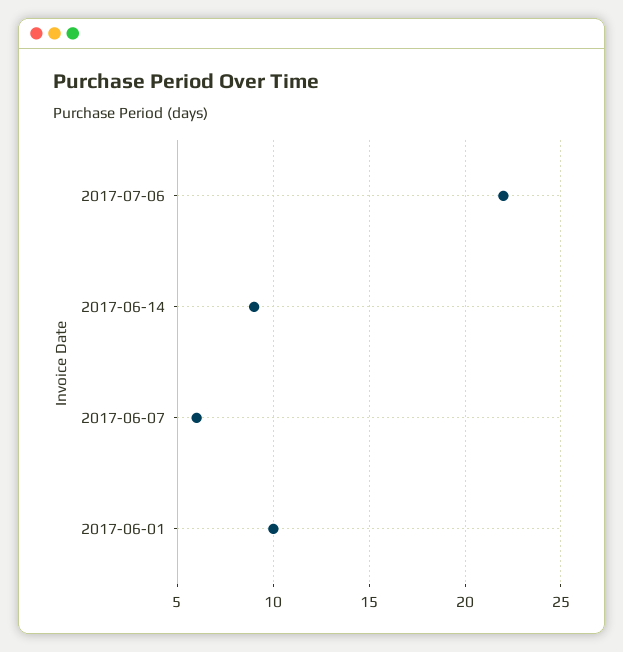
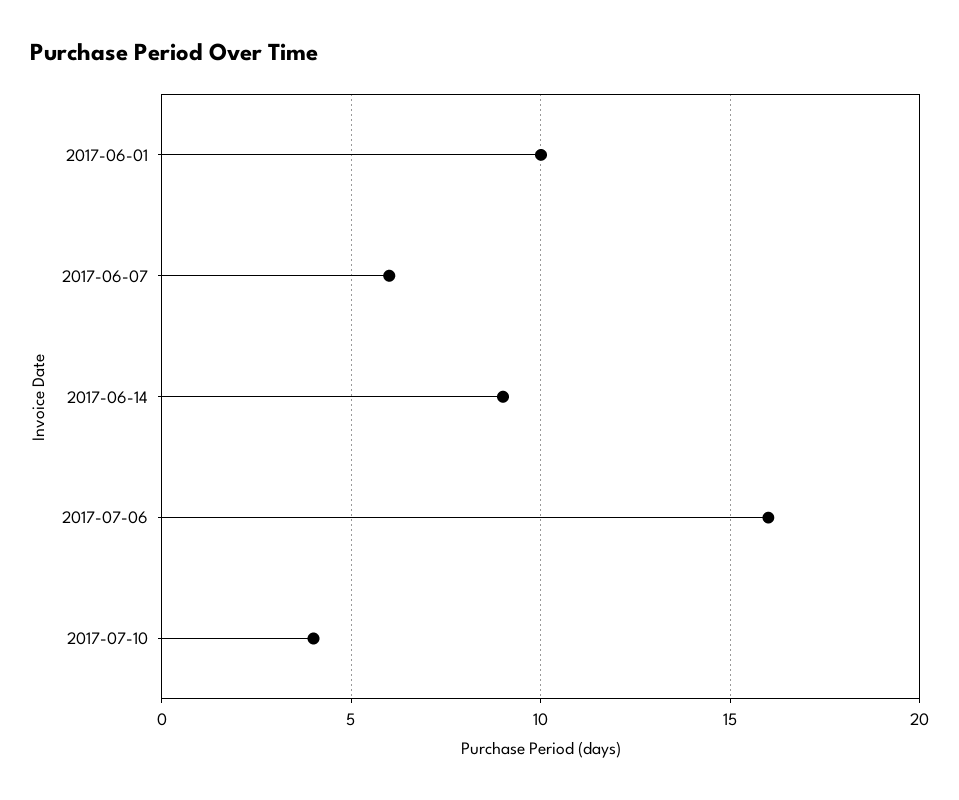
2017-07-06: 22 -> 16
2017-07-10: none -> 4

